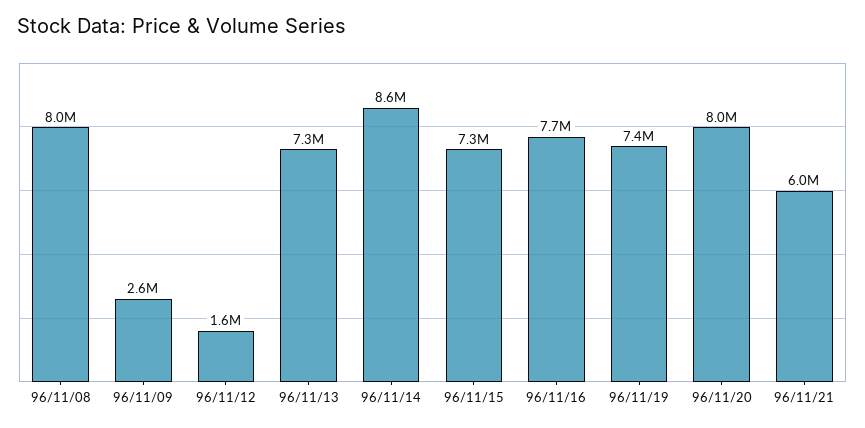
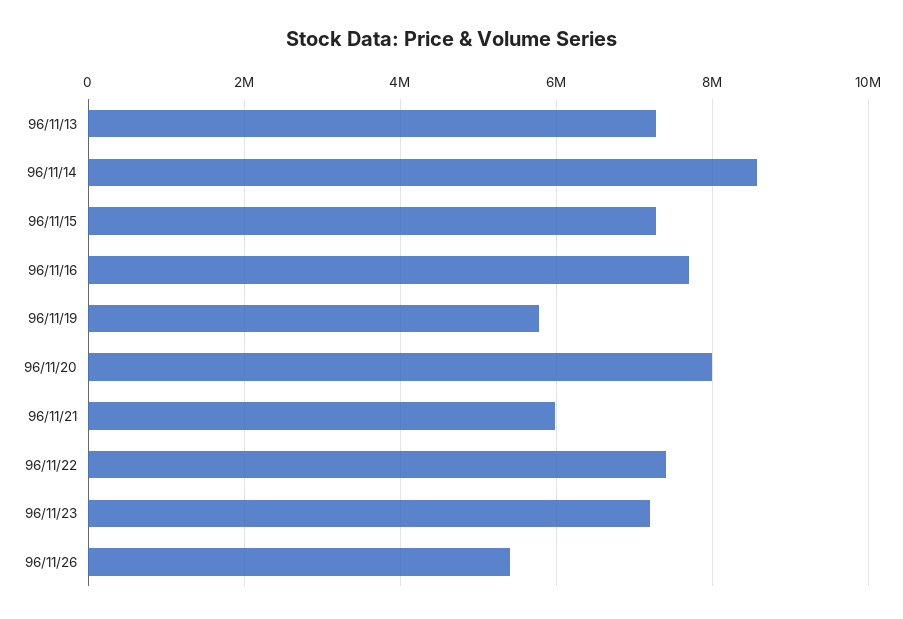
96/11/08: 8000000 -> none
96/11/09: 2600000 -> none
96/11/12: 1600000 -> none
96/11/19: 7400000 -> 5800000
96/11/22: none -> 7400000
96/11/23: none -> 7200000
96/11/26: none -> 5400000

